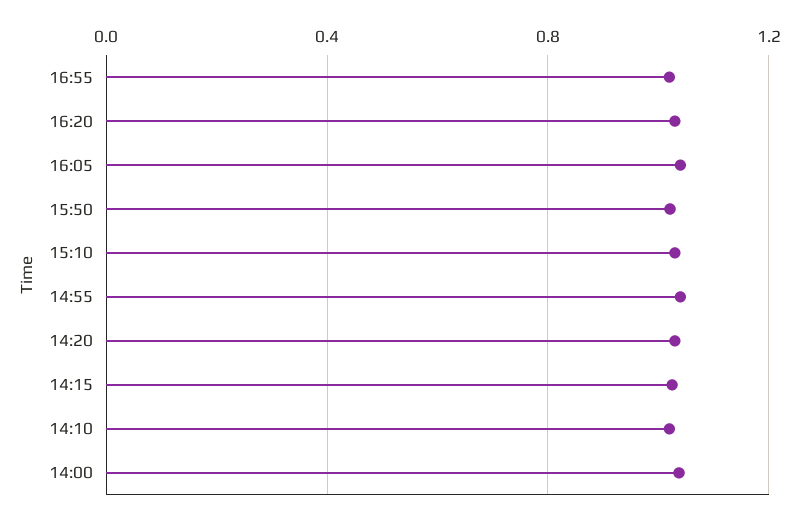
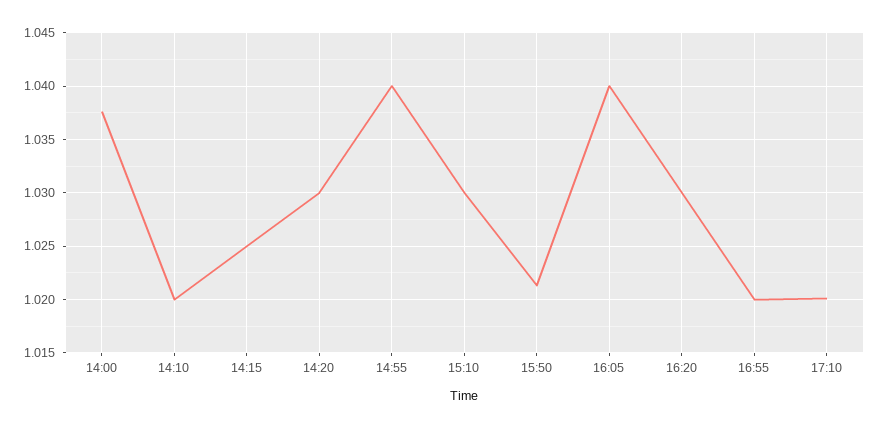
17:10: none -> 1.02

